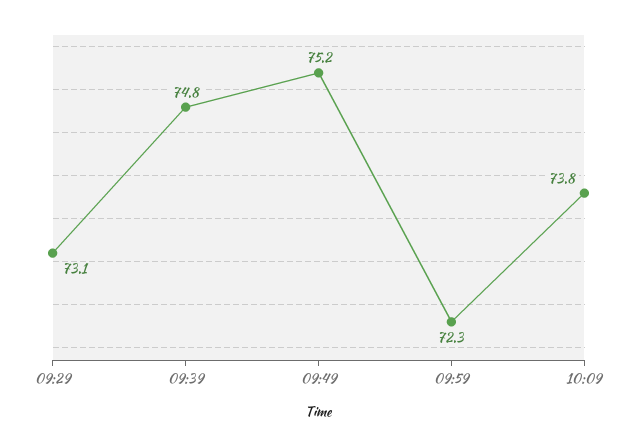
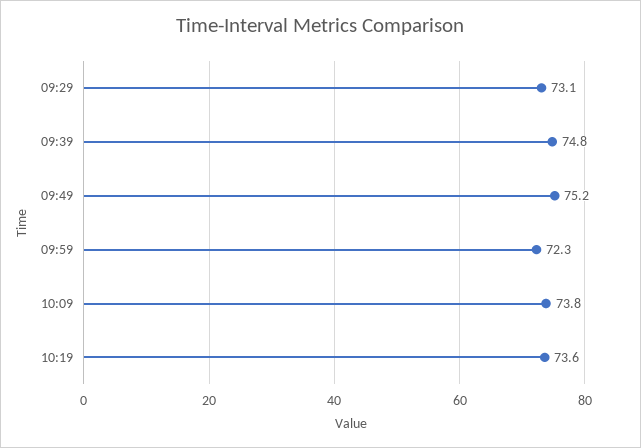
10:19: none -> 73.6

